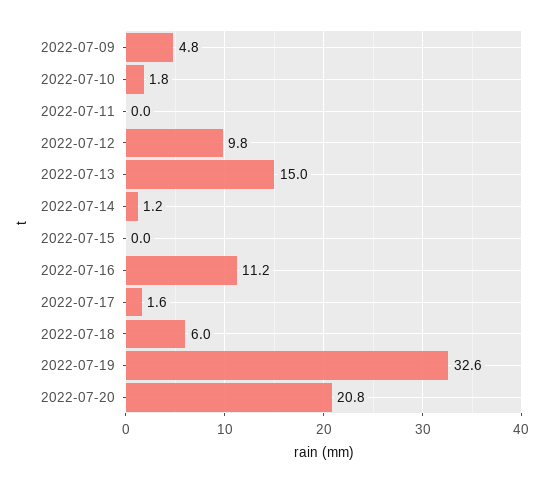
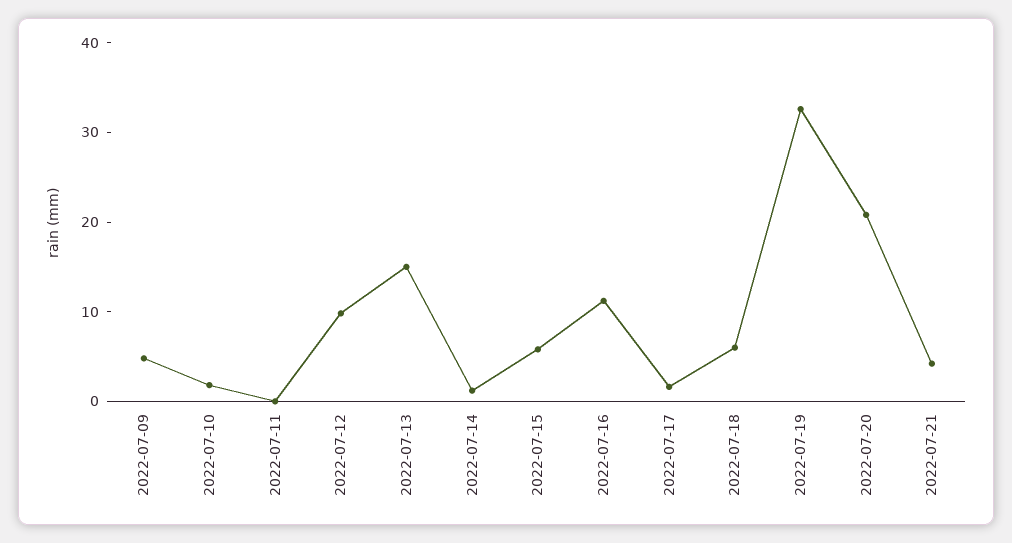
2022-07-15: 0 -> 6
2022-07-21: none -> 4

